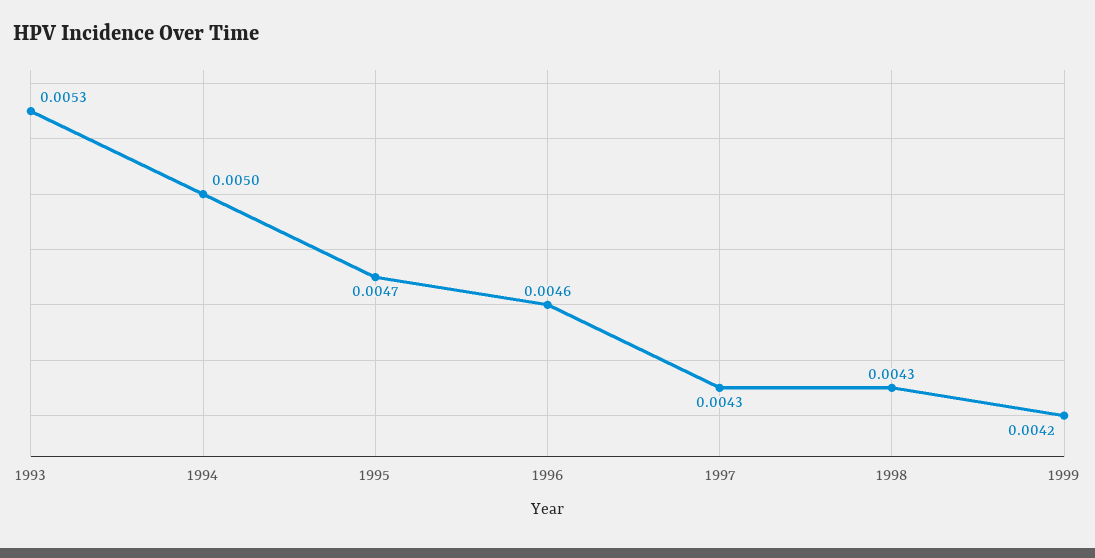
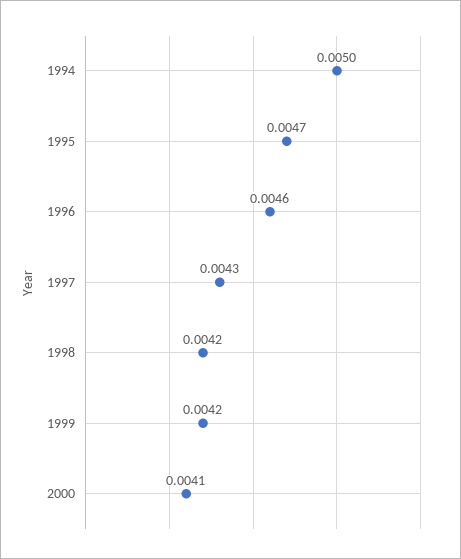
1993: 0.0053 -> none
1998: 0.0043 -> 0.0042
2000: none -> 0.0041

